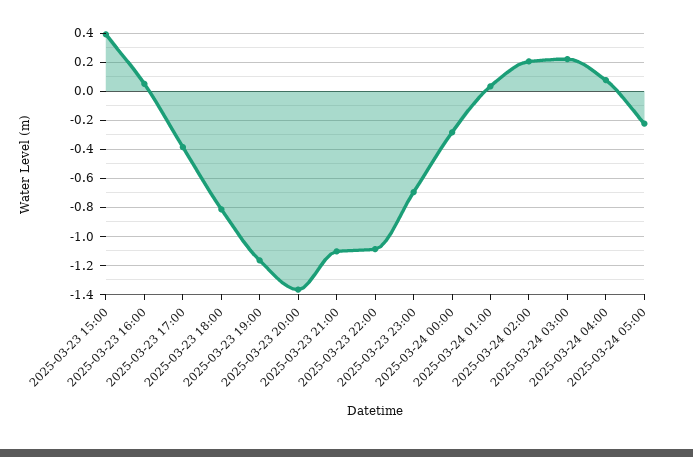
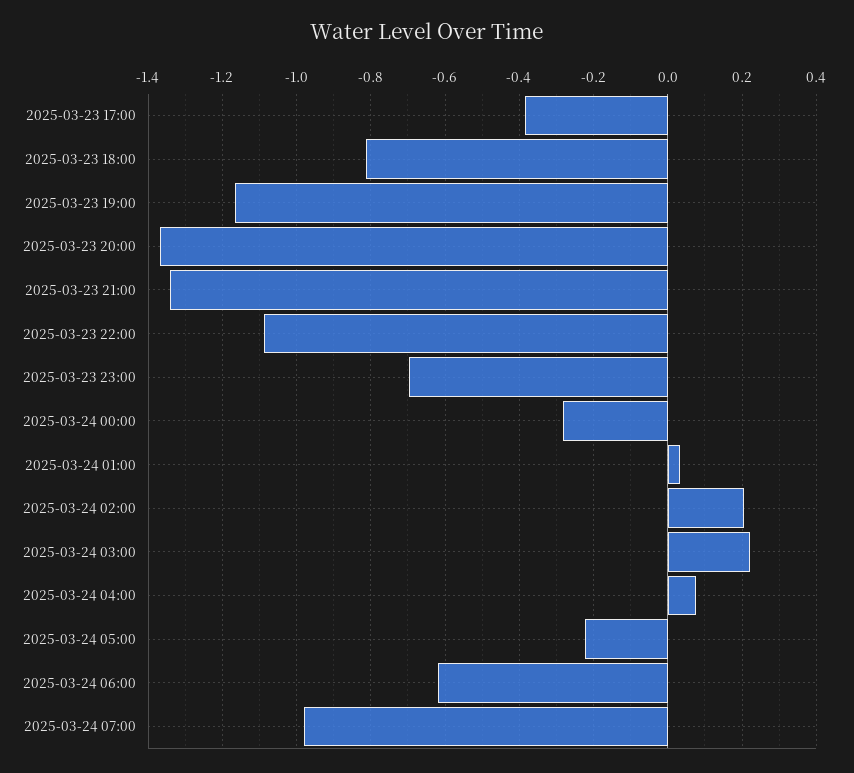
2025-03-23 15:00: 0.4 -> none
2025-03-23 16:00: 0.05 -> none
2025-03-23 21:00: -1.1 -> -1.34
2025-03-24 06:00: none -> -0.62
2025-03-24 07:00: none -> -0.98

